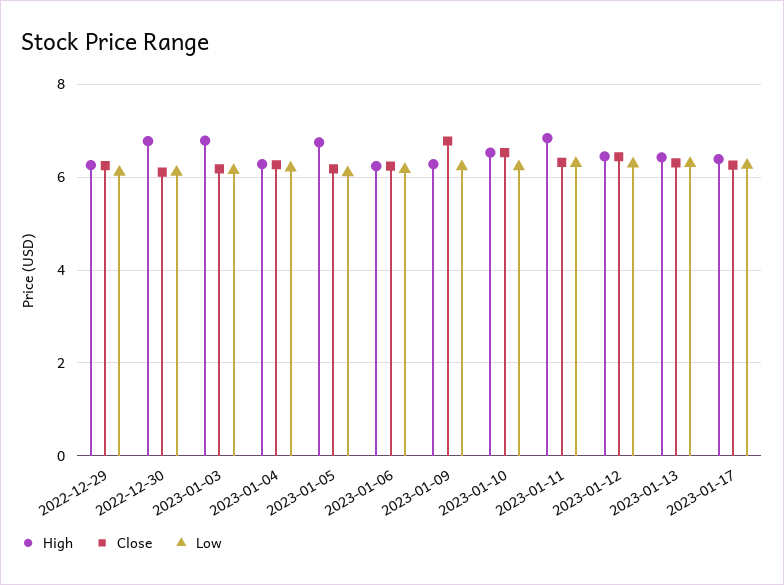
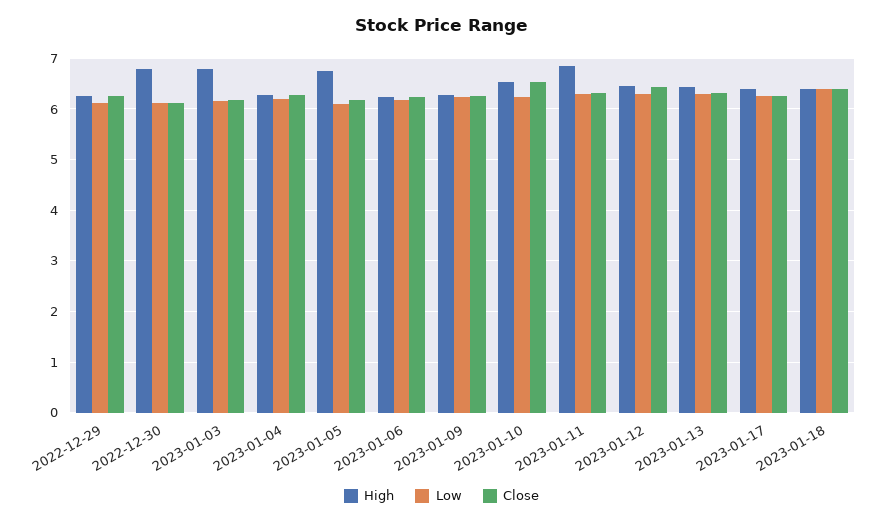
Close, 2023-01-09: 6.8 -> 6.2
High, 2023-01-18: none -> 6.4
Low, 2023-01-18: none -> 6.4
Close, 2023-01-18: none -> 6.4

